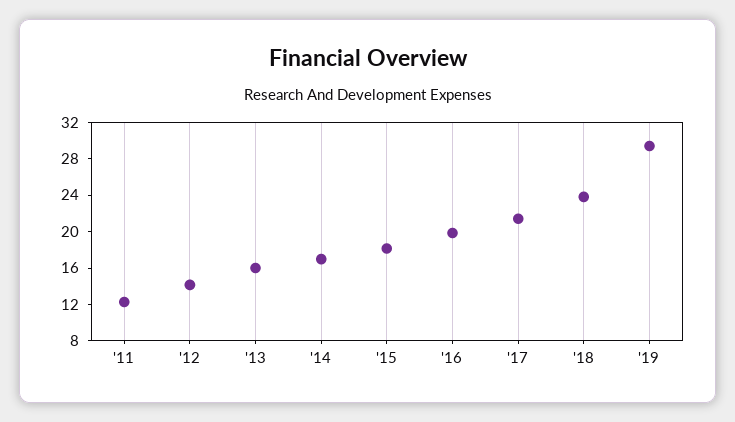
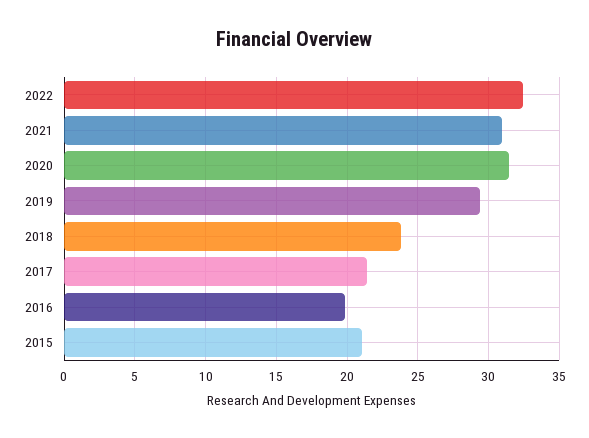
'11: 12 -> none
'12: 14 -> none
'13: 16 -> none
'14: 17 -> none
'15: 18 -> 21
2022: none -> 32.5
2021: none -> 31
2020: none -> 31.5

